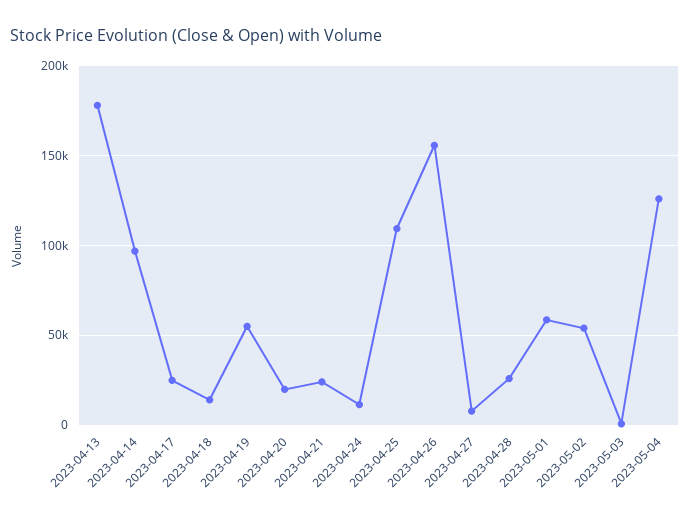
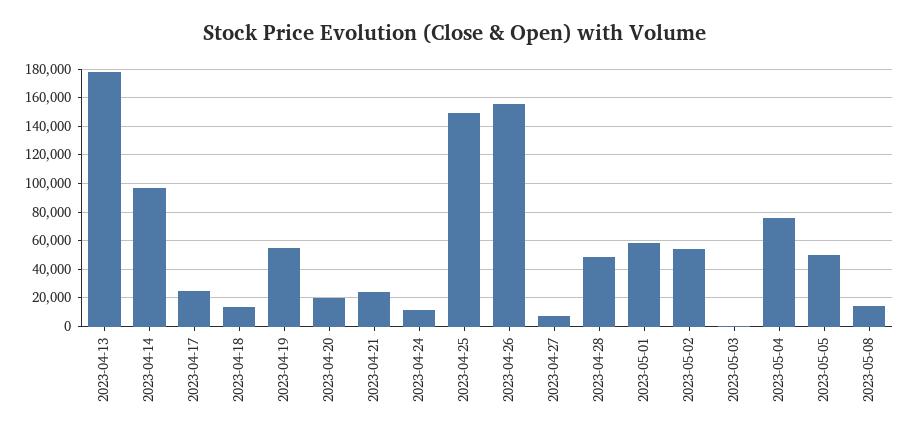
2023-04-25: 110000 -> 150000
2023-04-28: 25000 -> 50000
2023-05-04: 125000 -> 75000
2023-05-05: none -> 50000
2023-05-08: none -> 15000

